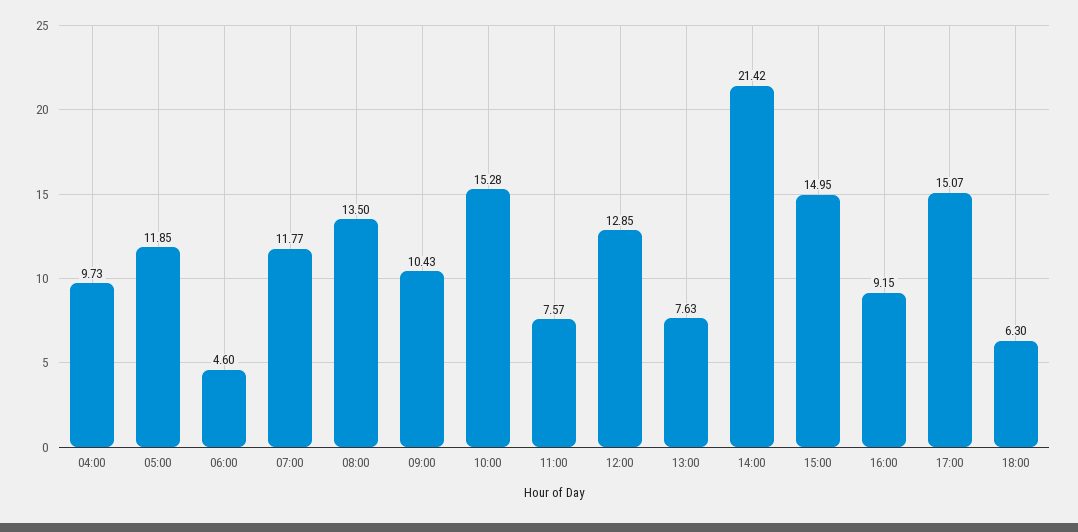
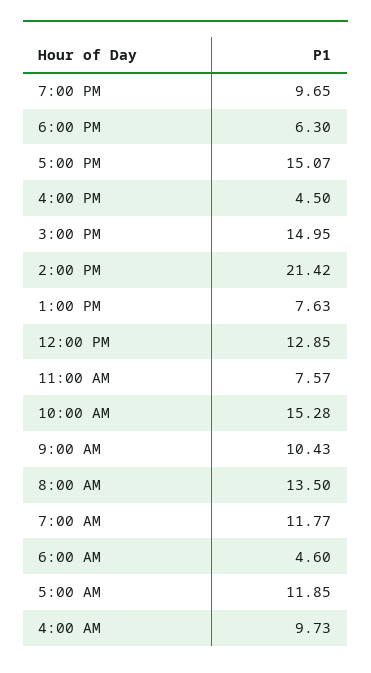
16:00: 9.15 -> 4.5
7:00 PM: none -> 9.65

